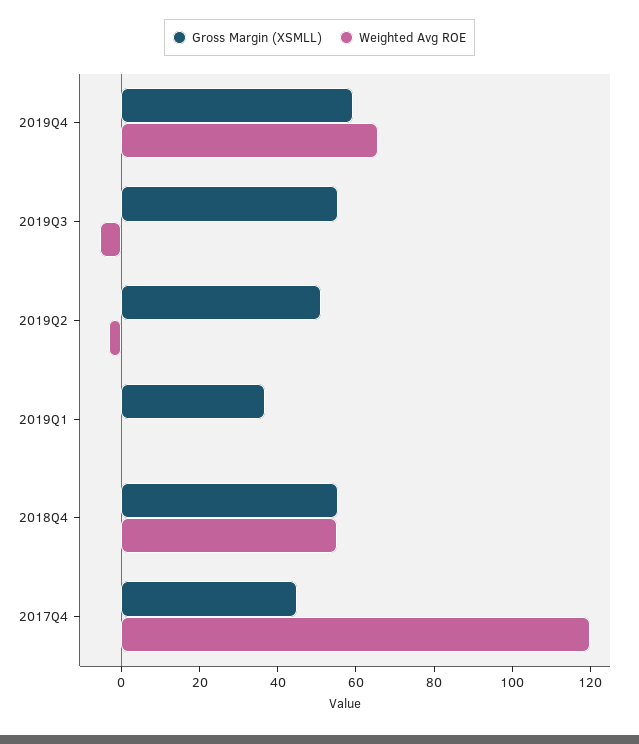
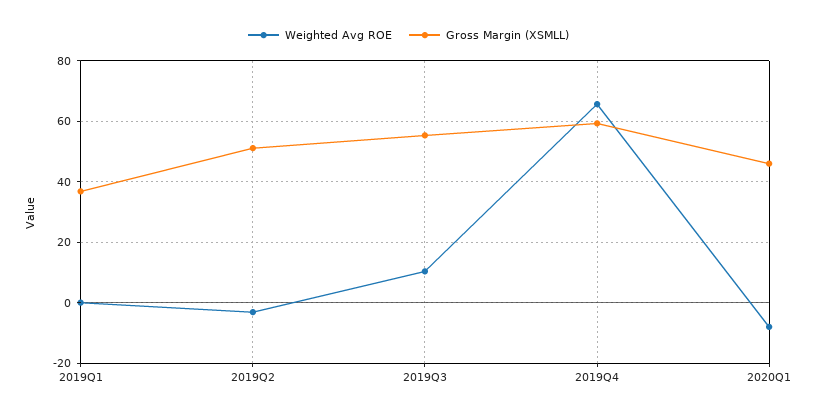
Weighted Avg ROE, 2019Q3: -5 -> 10
Gross Margin (XSMLL), 2018Q4: 55 -> none
Weighted Avg ROE, 2018Q4: 55 -> none
Gross Margin (XSMLL), 2017Q4: 45 -> none
Weighted Avg ROE, 2017Q4: 120 -> none
Weighted Avg ROE, 2020Q1: none -> -8
Gross Margin (XSMLL), 2020Q1: none -> 46

